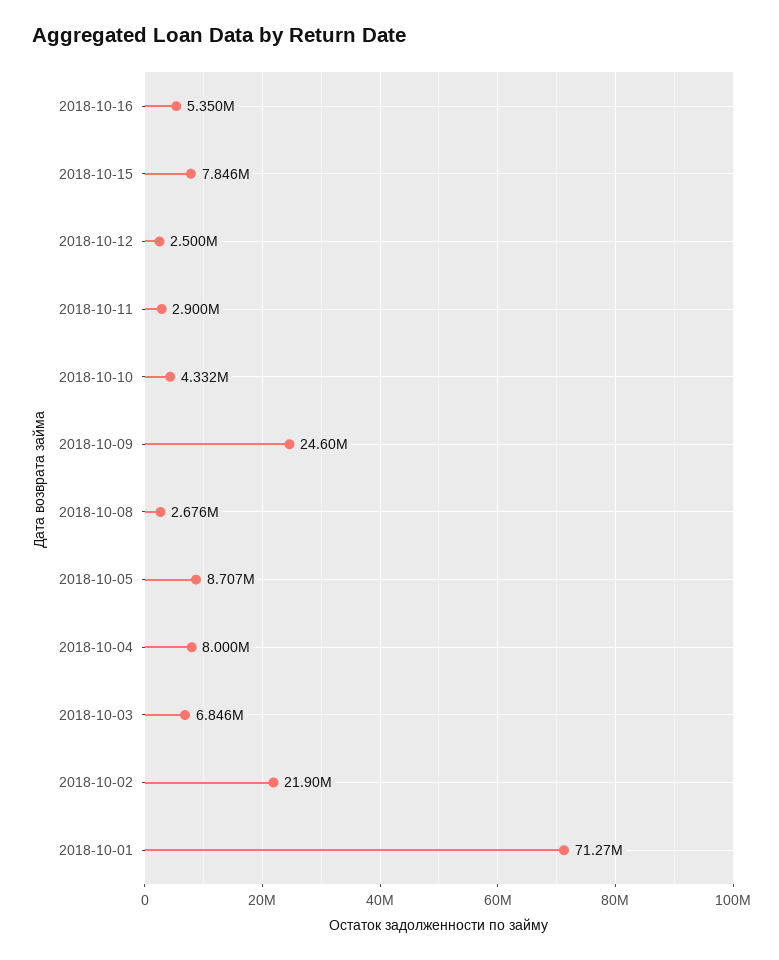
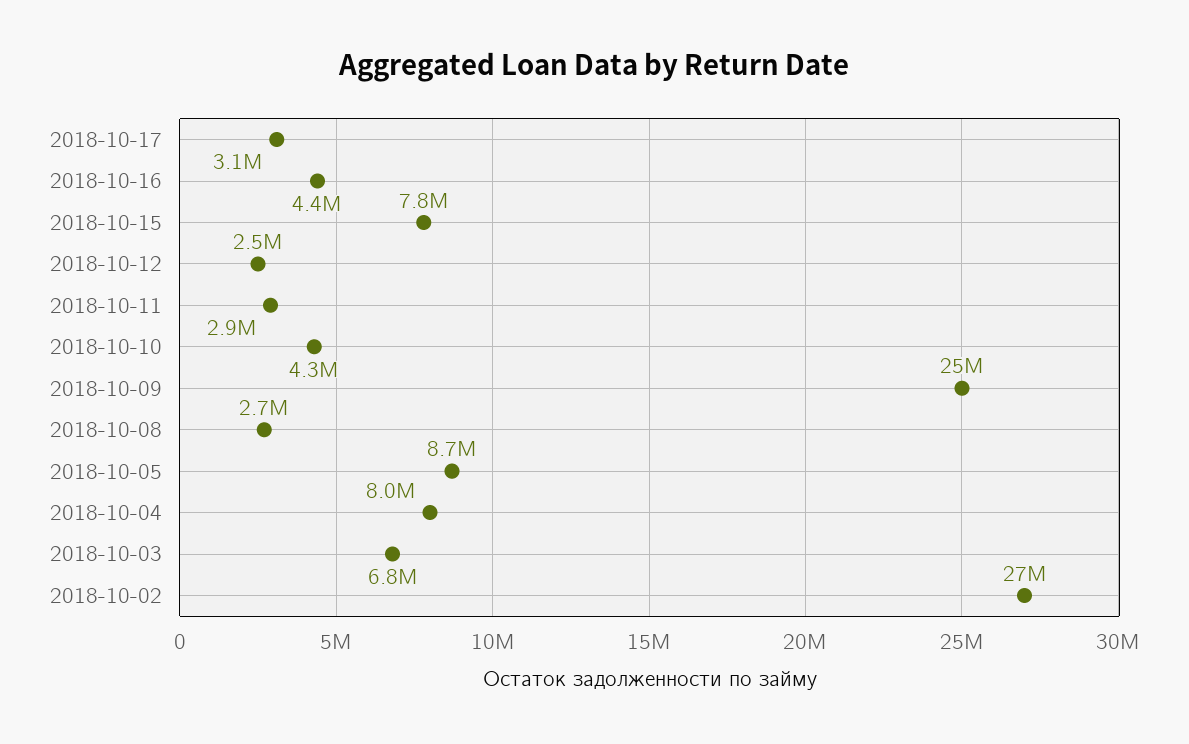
2018-10-16: 5350000 -> 4400000
2018-10-02: 21900000 -> 27000000
2018-10-01: 71270000 -> none
2018-10-17: none -> 3100000

